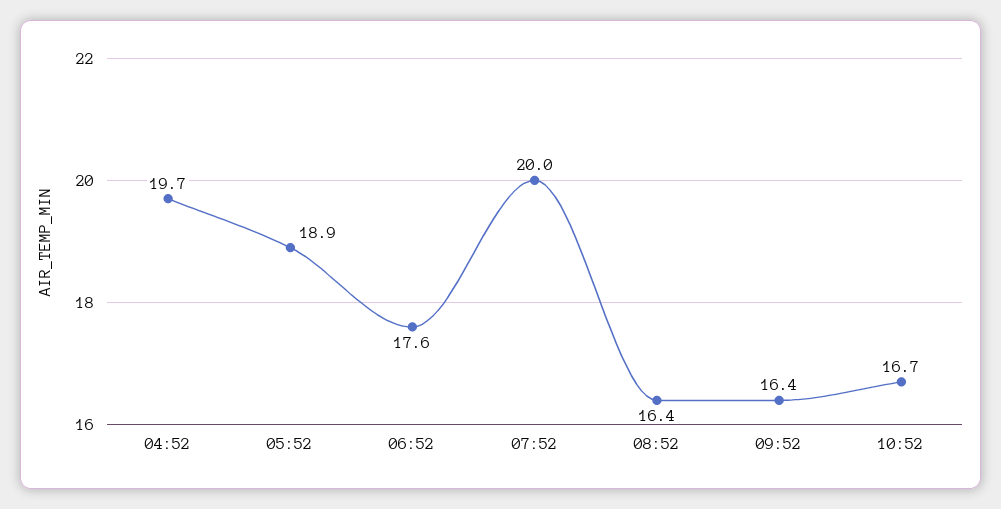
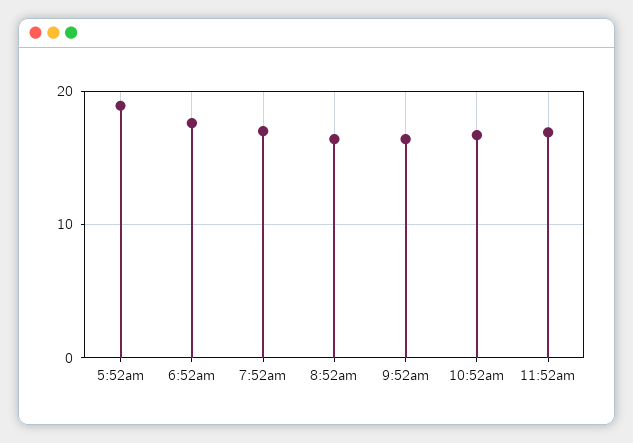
04:52: 19.7 -> none
07:52: 20 -> 17
11:52am: none -> 17

